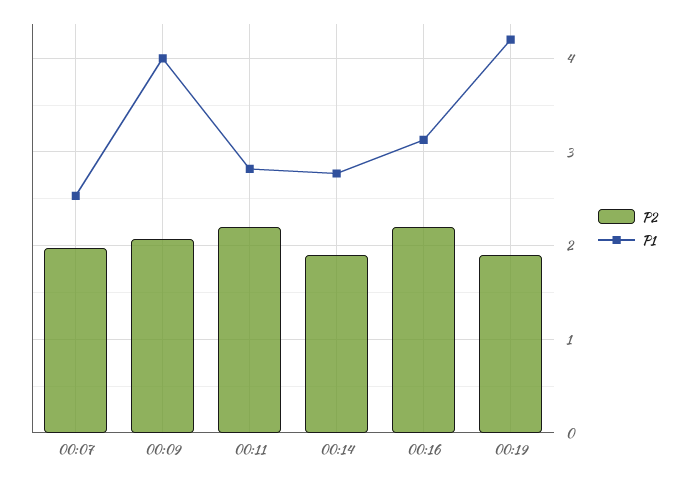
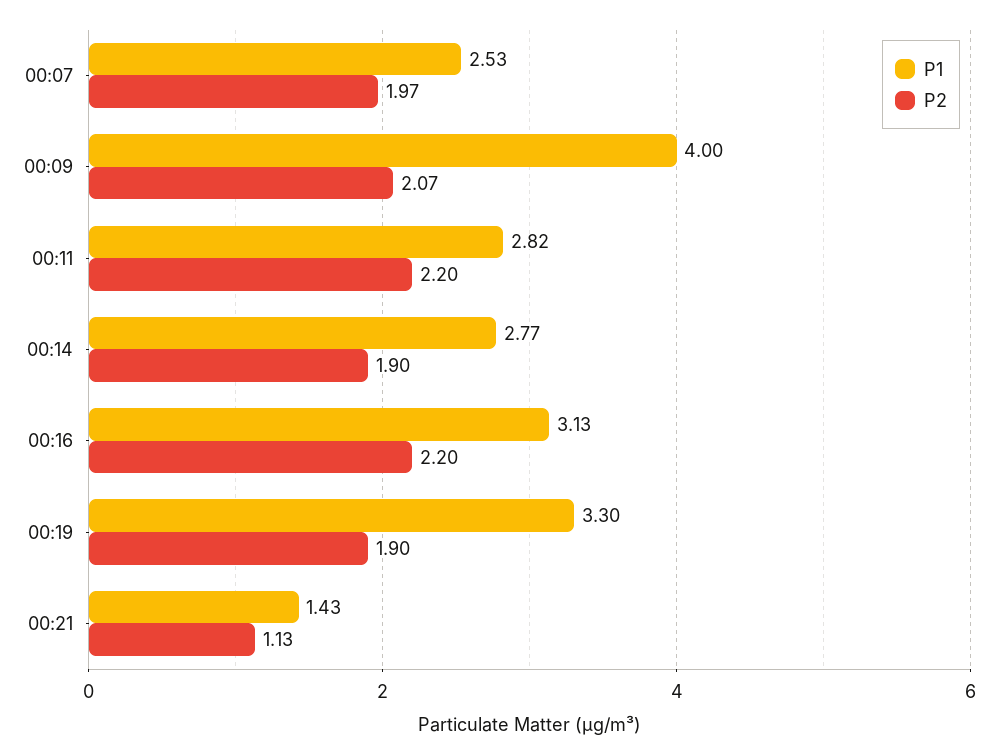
P1, 00:19: 4.2 -> 3.3
P1, 00:21: none -> 1.43
P2, 00:21: none -> 1.13

